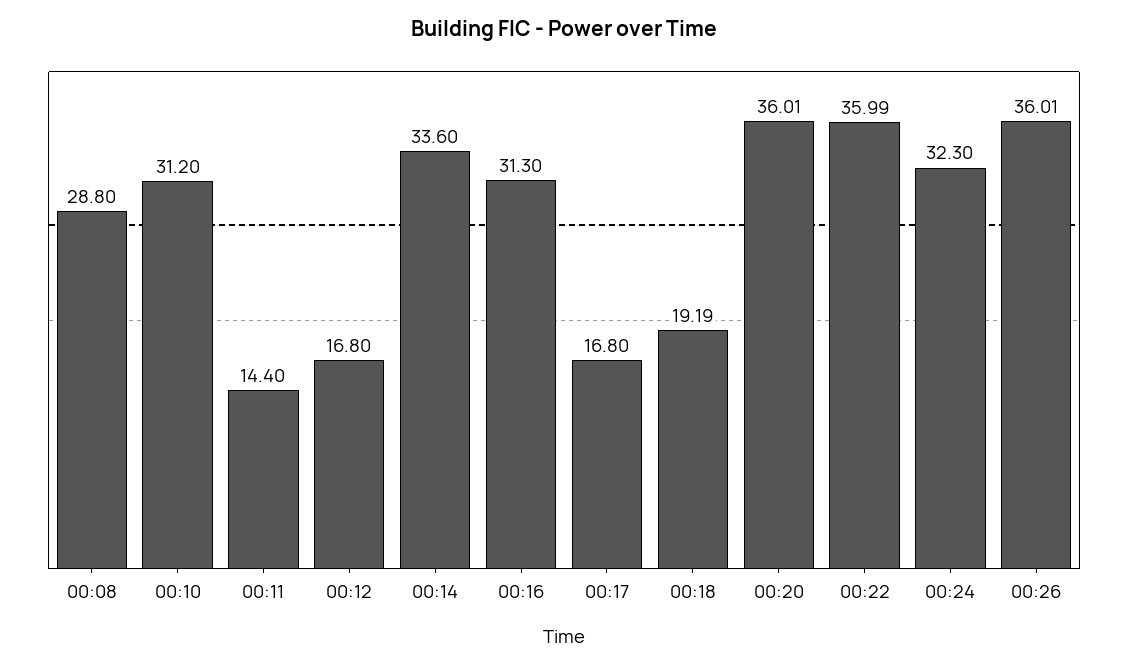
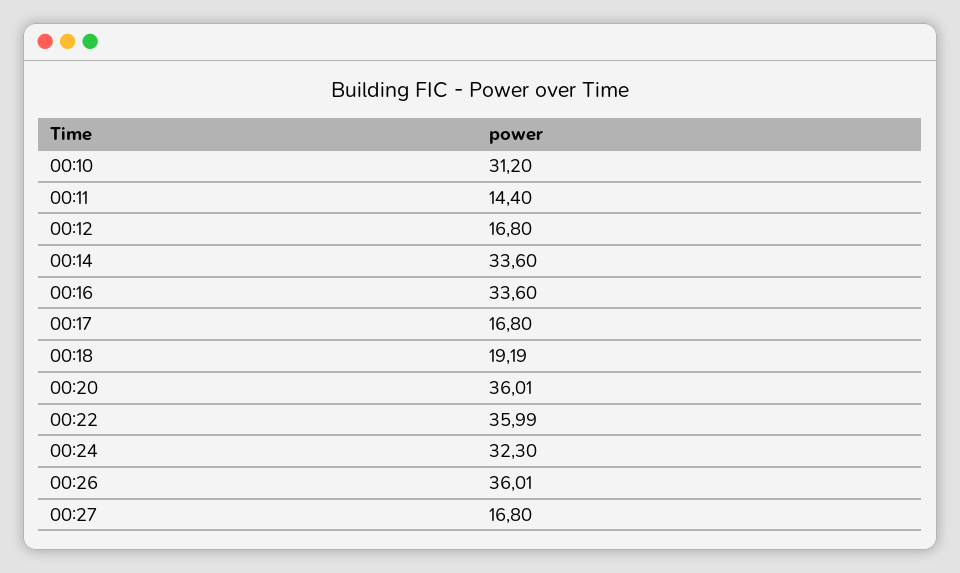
00:08: 28.8 -> none
00:16: 31.3 -> 33.6
00:27: none -> 16.8

